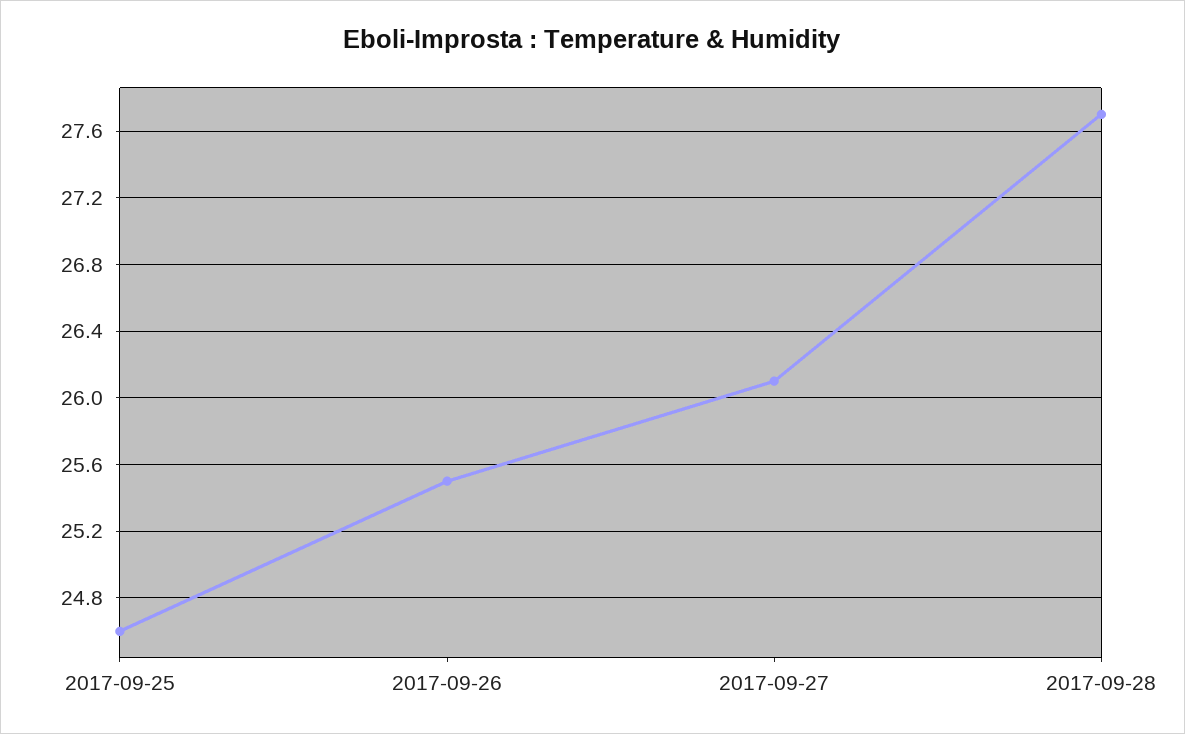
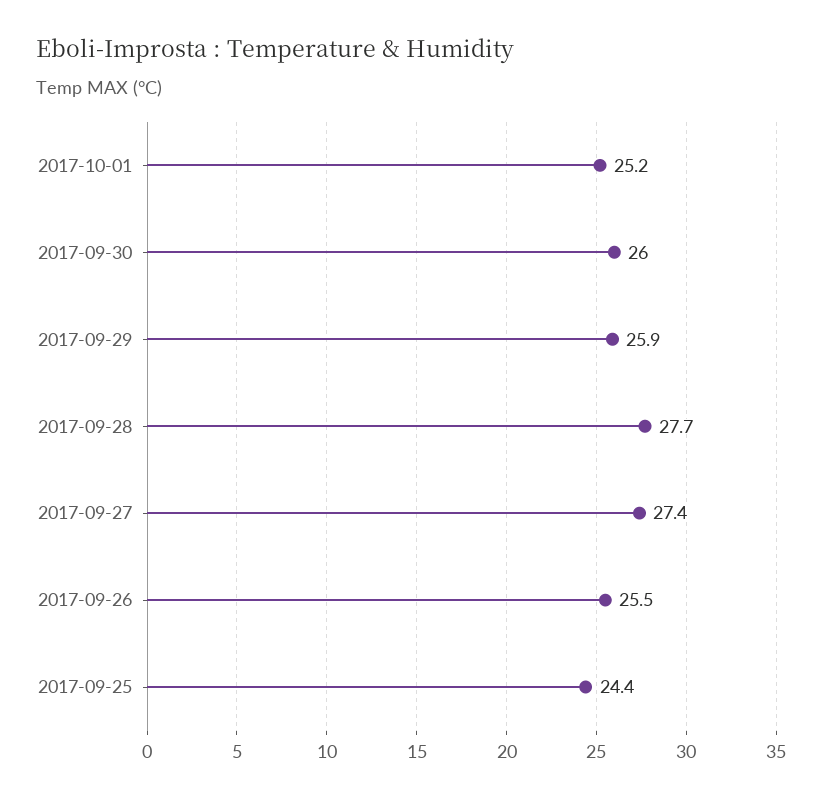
2017-09-25: 24.6 -> 24.4
2017-09-27: 26.1 -> 27.4
2017-10-01: none -> 25.2
2017-09-30: none -> 26
2017-09-29: none -> 25.9

